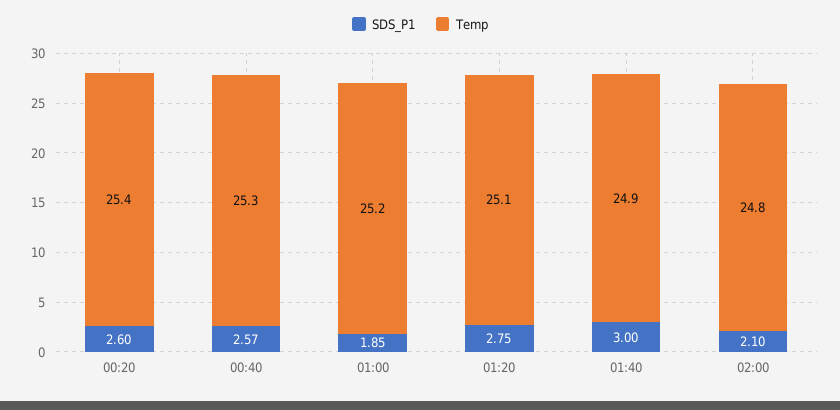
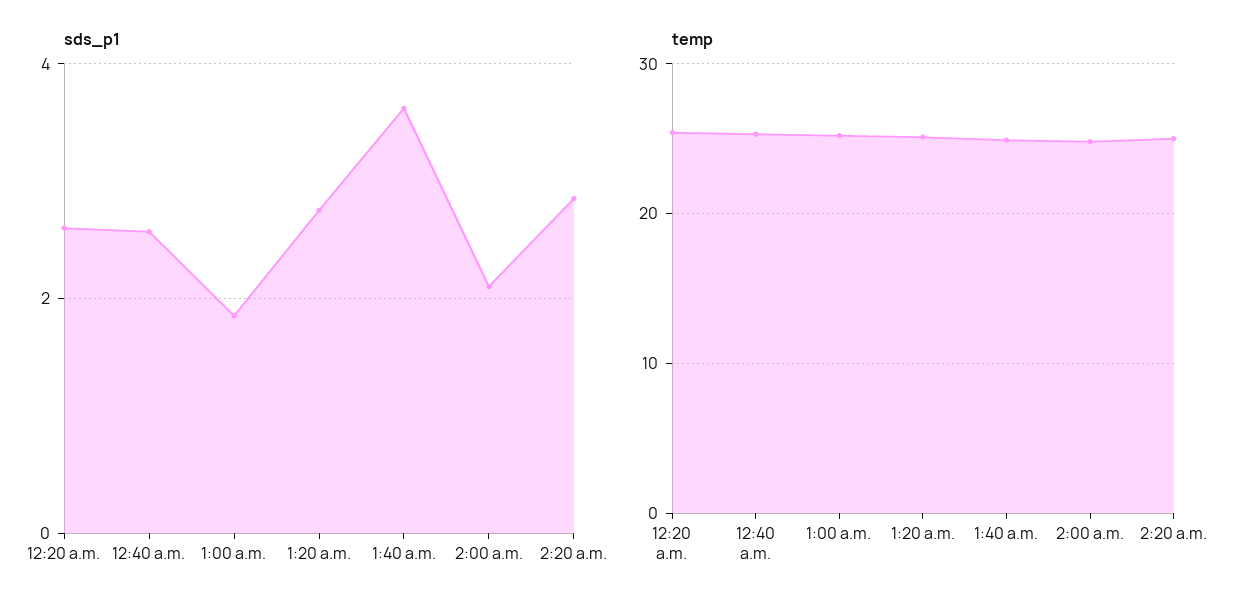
SDS_P1, 01:40: 3 -> 3.6
SDS_P1, 2:20 a.m.: none -> 2.8
Temp, 2:20 a.m.: none -> 25

